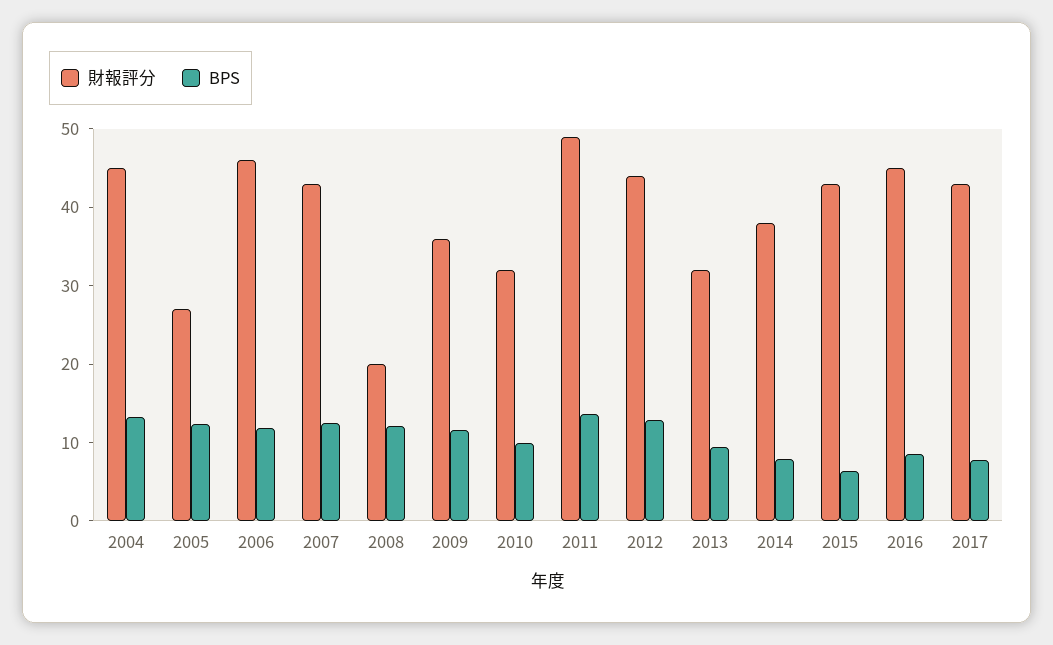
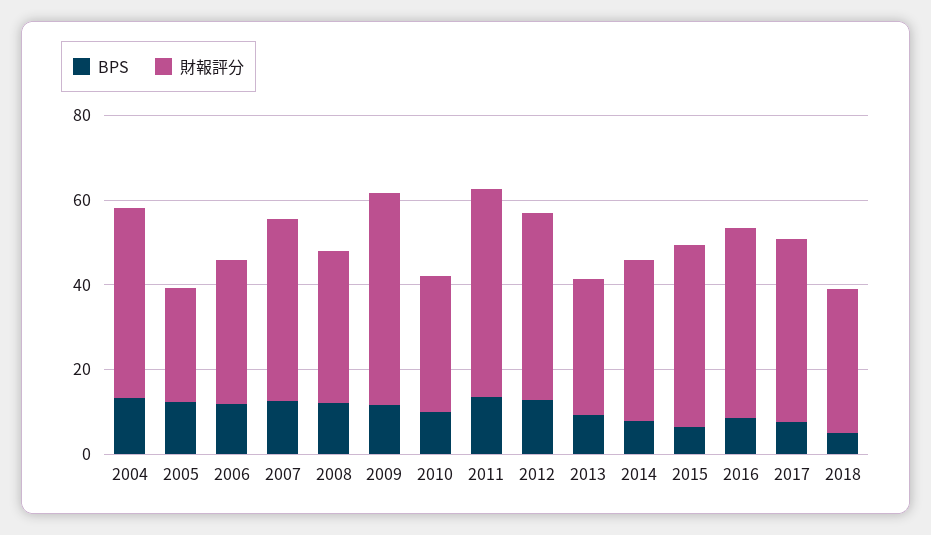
財報評分, 2006: 46 -> 35
財報評分, 2008: 20 -> 35
財報評分, 2009: 36 -> 50
BPS, 2018: none -> 5
財報評分, 2018: none -> 35

